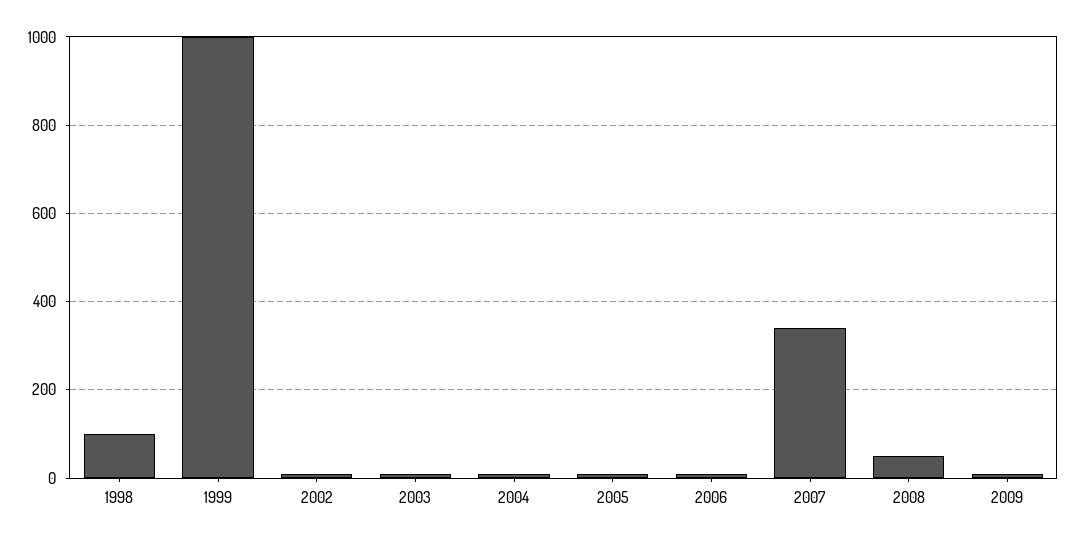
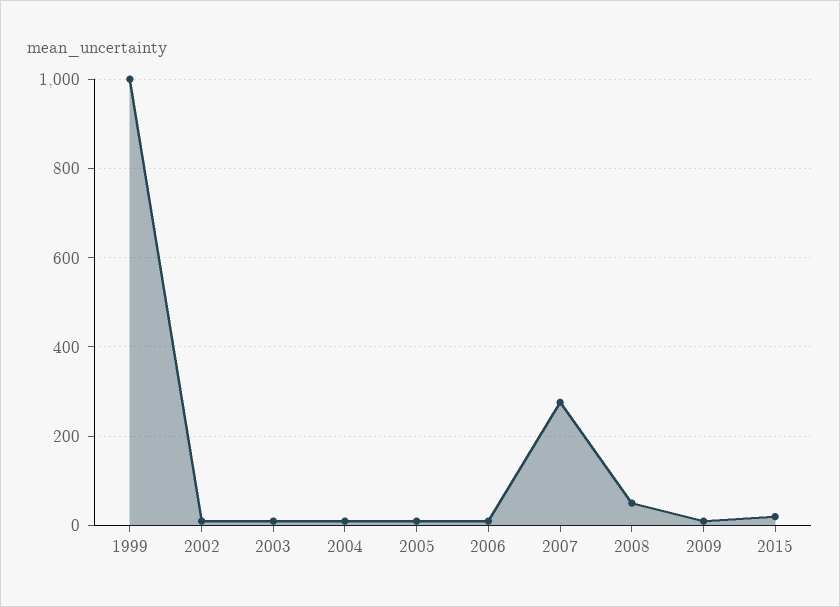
1998: 100 -> none
2007: 340 -> 280
2015: none -> 20

